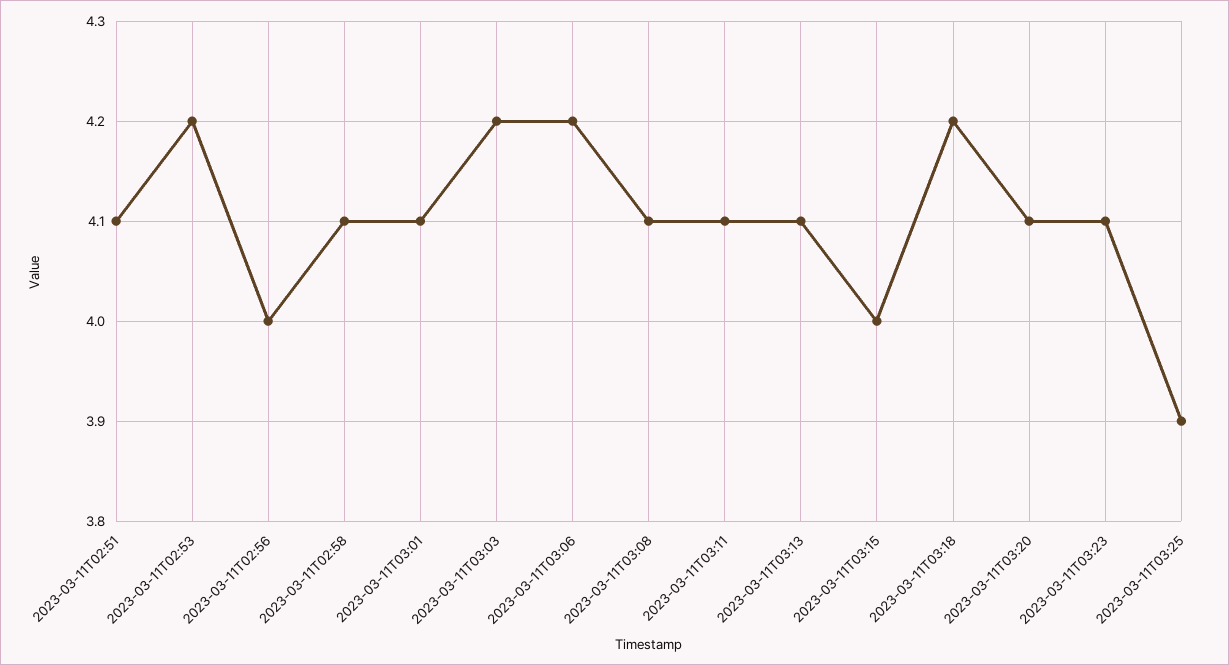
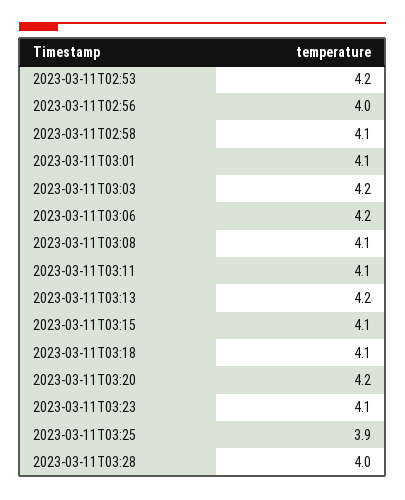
2023-03-11T02:51: 4.1 -> none
2023-03-11T03:13: 4.1 -> 4.2
2023-03-11T03:15: 4 -> 4.1
2023-03-11T03:18: 4.2 -> 4.1
2023-03-11T03:20: 4.1 -> 4.2
2023-03-11T03:28: none -> 4

